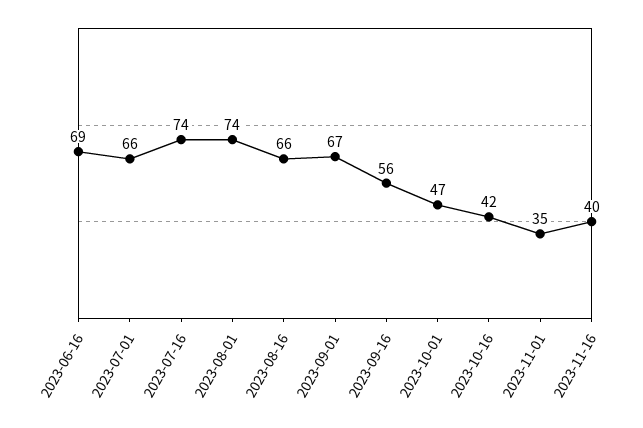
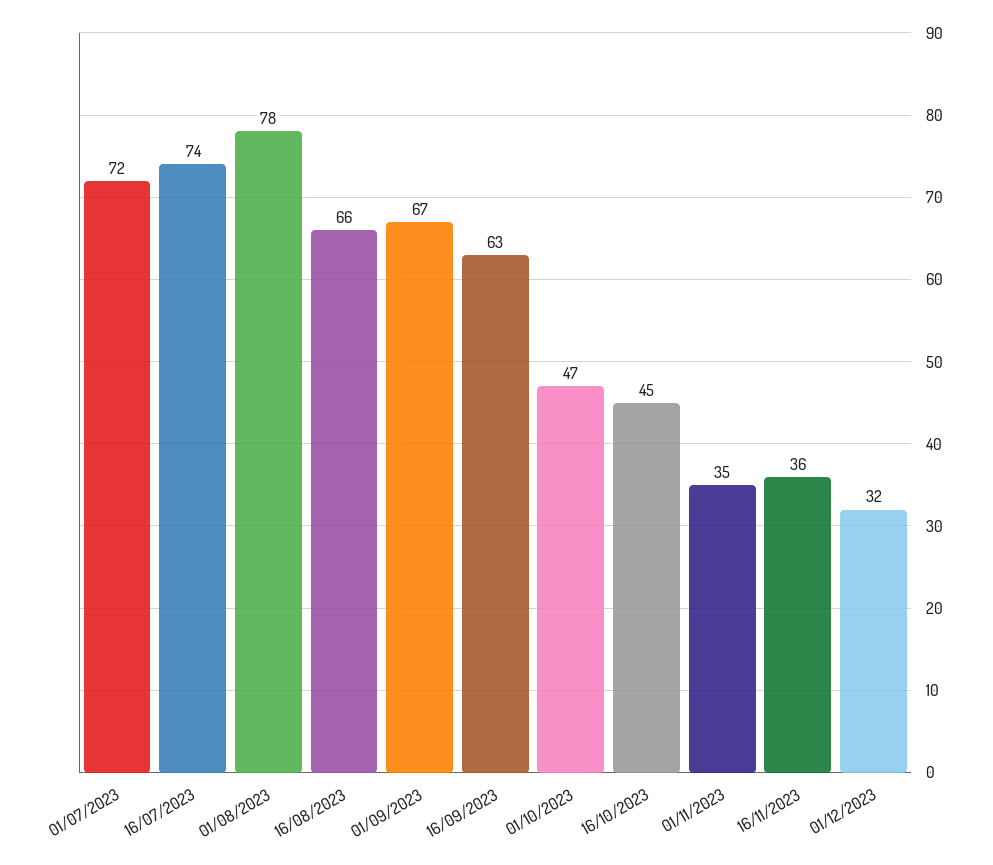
2023-06-16: 69 -> none
2023-07-01: 66 -> 72
2023-08-01: 74 -> 78
2023-09-16: 56 -> 63
2023-10-16: 42 -> 45
2023-11-16: 40 -> 36
01/12/2023: none -> 32

